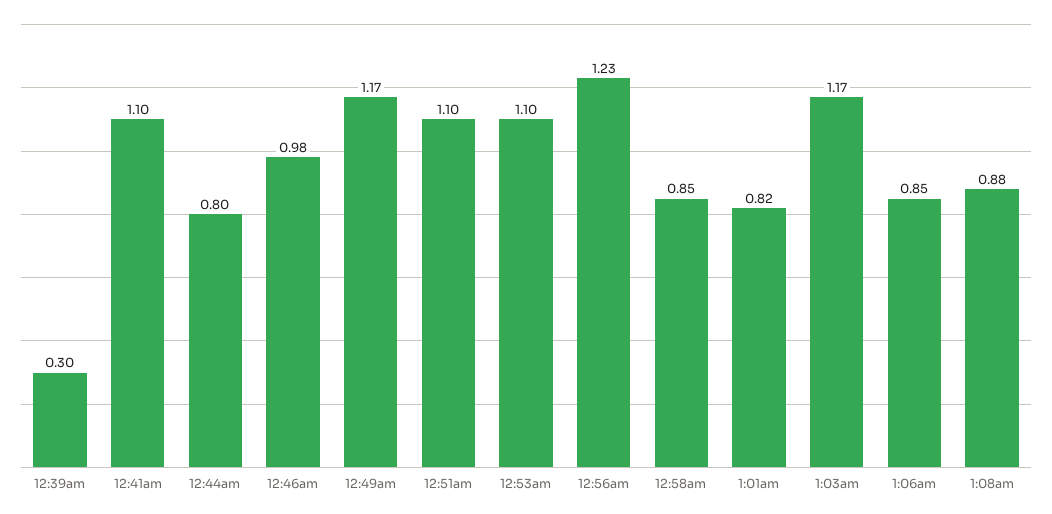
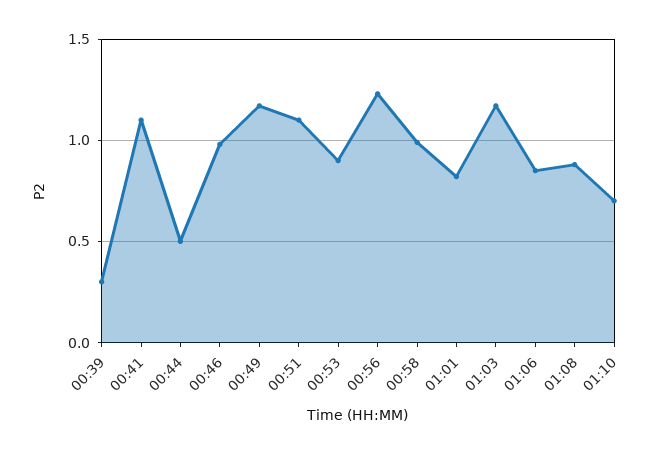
12:44am: 0.8 -> 0.5
12:53am: 1.1 -> 0.9
12:58am: 0.85 -> 1
01:10: none -> 0.7

